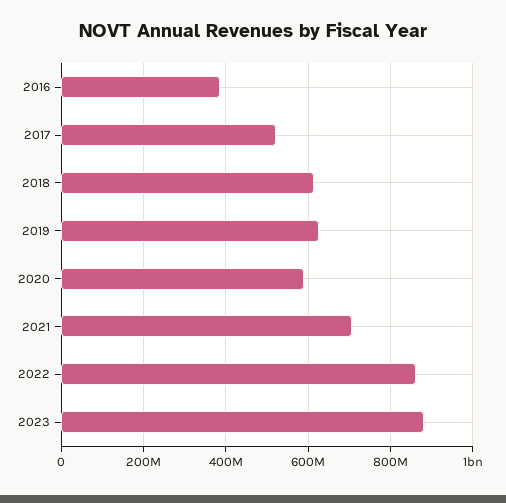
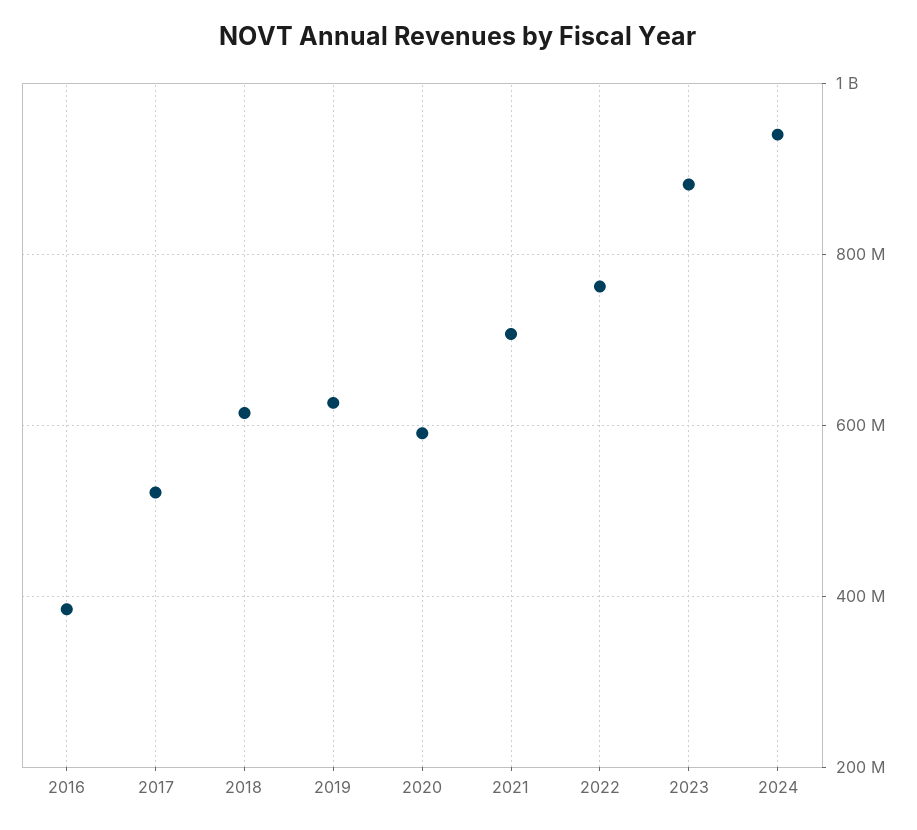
2022: 860000000 -> 760000000
2024: none -> 940000000

